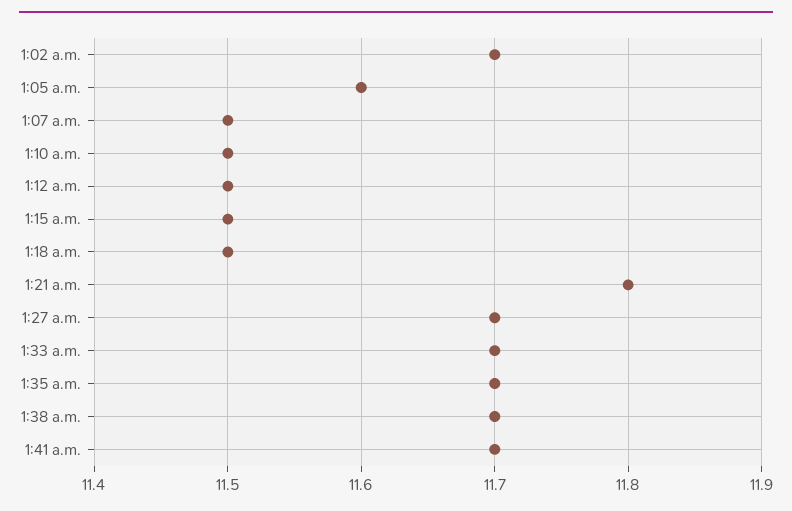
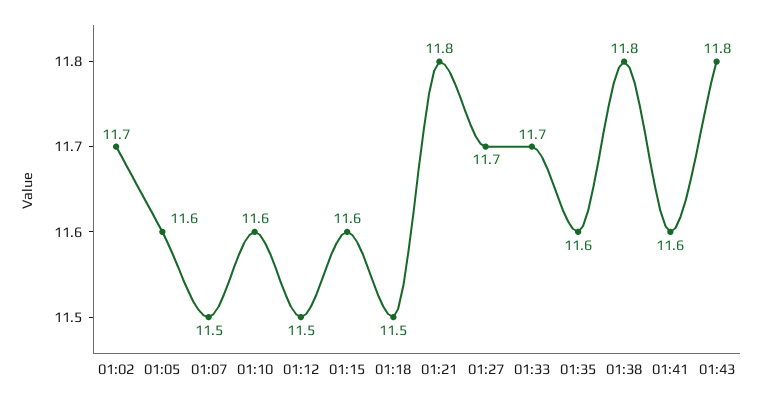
1:10 a.m.: 11.5 -> 11.6
1:15 a.m.: 11.5 -> 11.6
1:35 a.m.: 11.7 -> 11.6
1:38 a.m.: 11.7 -> 11.8
1:41 a.m.: 11.7 -> 11.6
01:43: none -> 11.8

